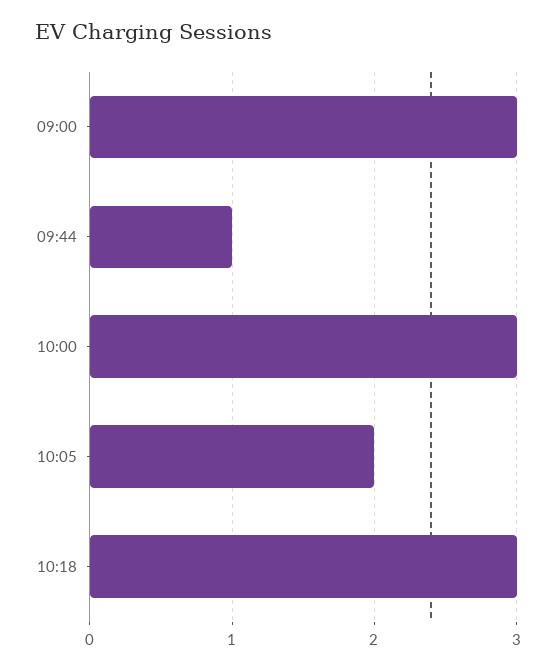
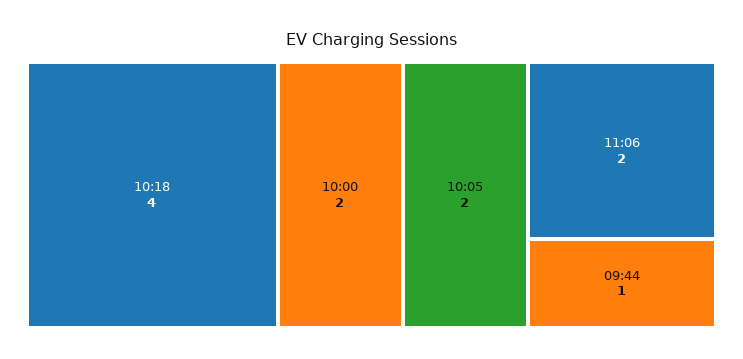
09:00: 3 -> none
10:00: 3 -> 2
10:18: 3 -> 4
11:06: none -> 2

